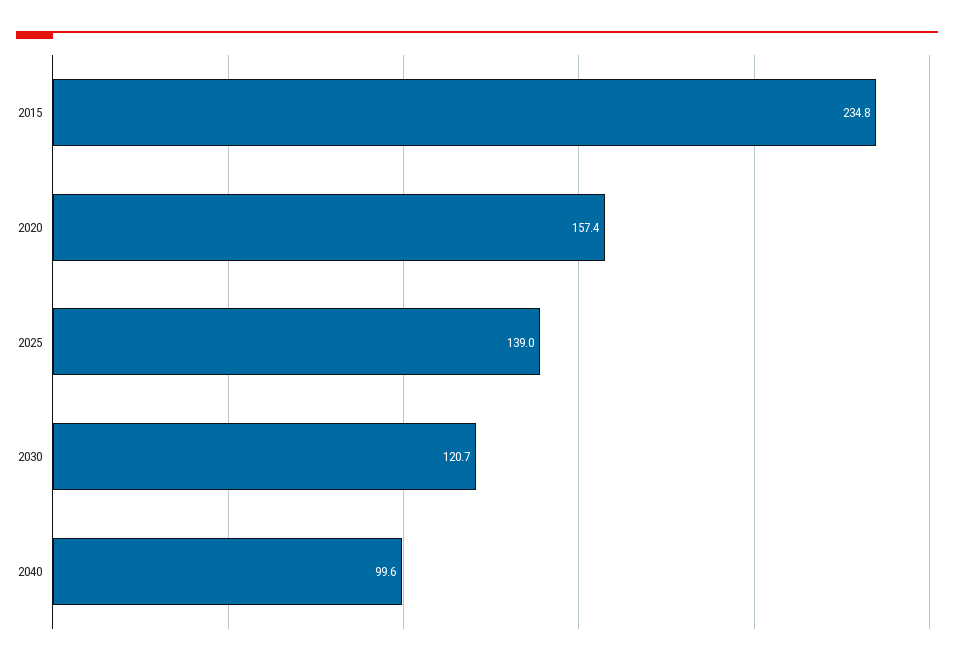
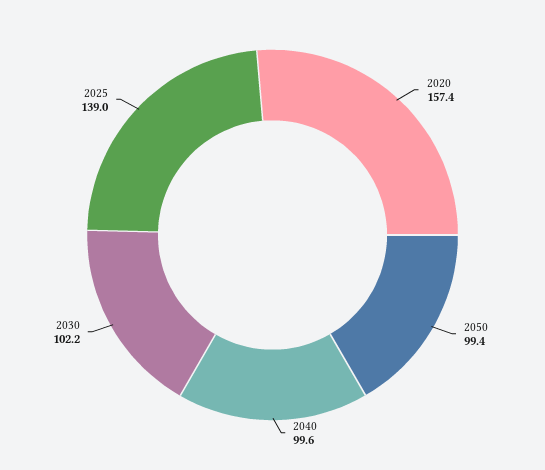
2015: 234.8 -> none
2030: 120.7 -> 102.2
2050: none -> 99.4

